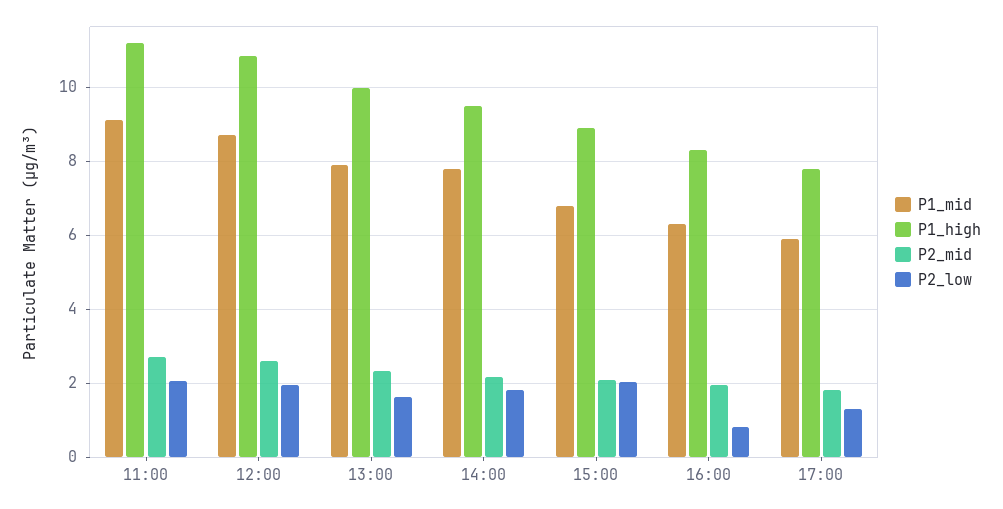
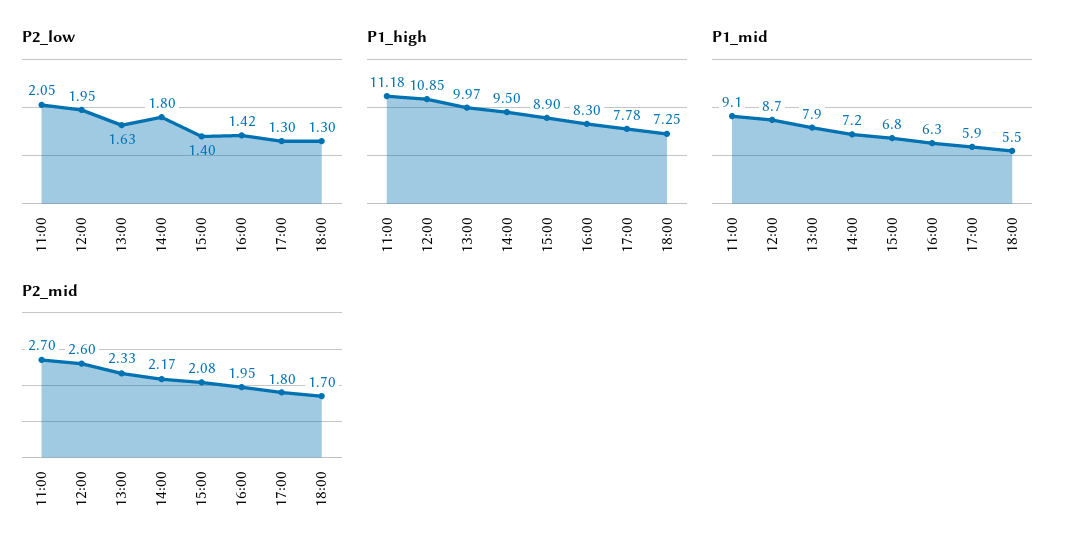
P1_mid, 14:00: 7.8 -> 7.2
P2_low, 15:00: 2 -> 1.4
P2_low, 16:00: 0.8 -> 1.42
P2_low, 18:00: none -> 1.3
P1_high, 18:00: none -> 7.25
P1_mid, 18:00: none -> 5.5
P2_mid, 18:00: none -> 1.7

